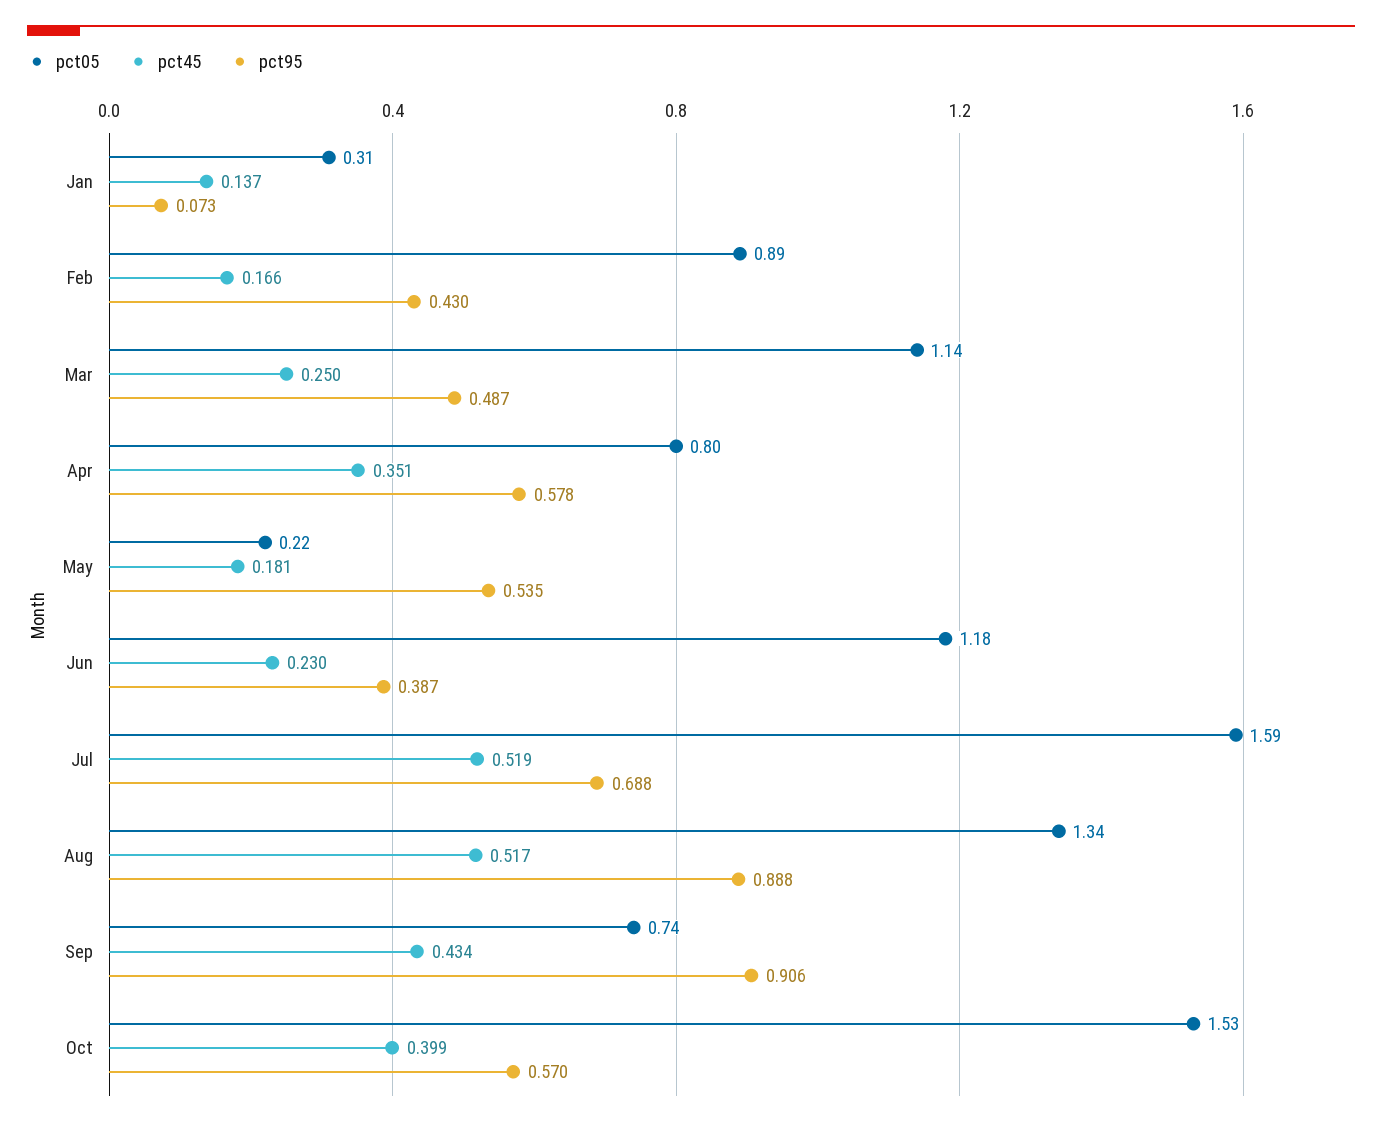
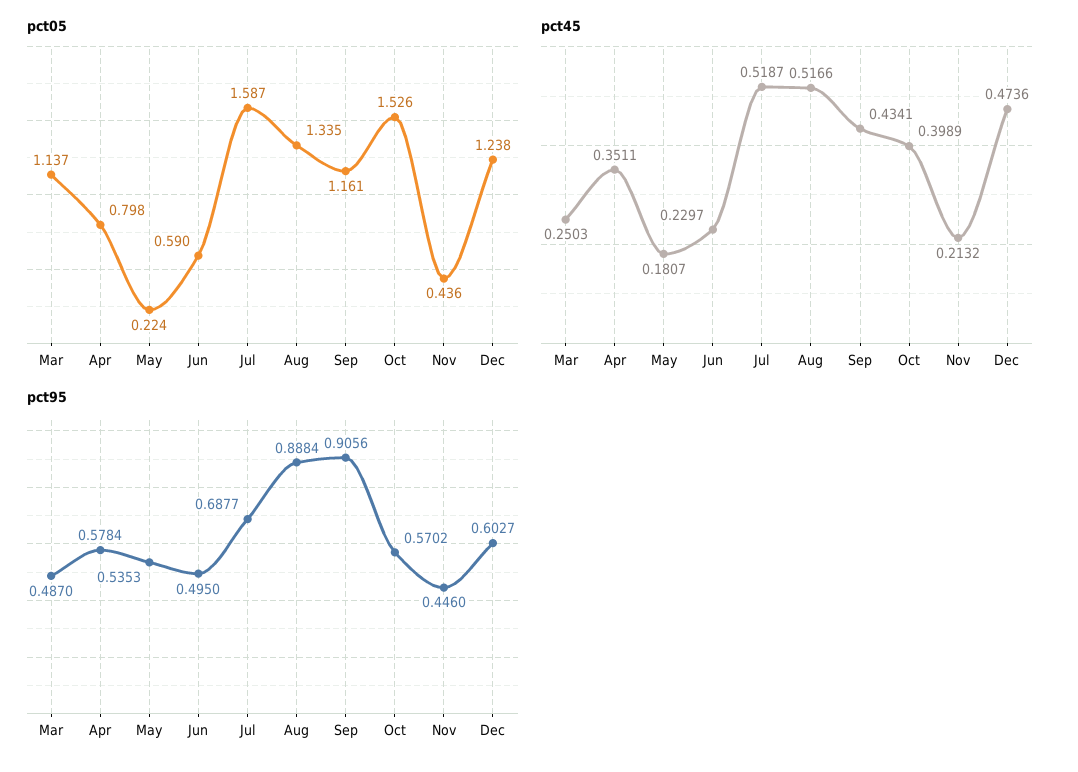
pct05, Jan: 0.31 -> none
pct45, Jan: 0.137 -> none
pct95, Jan: 0.073 -> none
pct05, Feb: 0.89 -> none
pct45, Feb: 0.166 -> none
pct95, Feb: 0.43 -> none
pct05, Jun: 1.18 -> 0.59
pct95, Jun: 0.387 -> 0.495
pct05, Sep: 0.74 -> 1.161
pct05, Nov: none -> 0.436
pct05, Dec: none -> 1.238
pct45, Nov: none -> 0.2132
pct45, Dec: none -> 0.4736
pct95, Nov: none -> 0.446
pct95, Dec: none -> 0.6027

